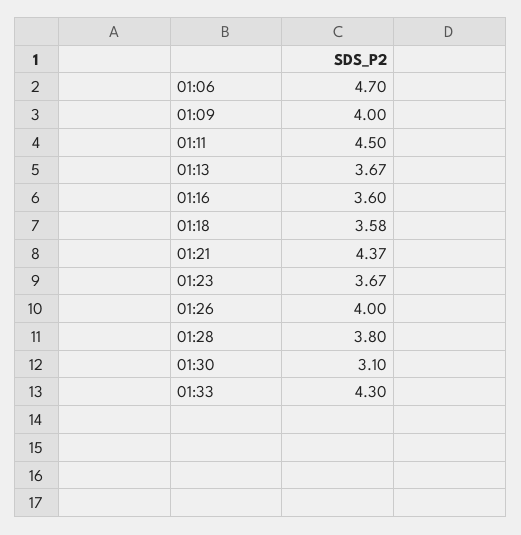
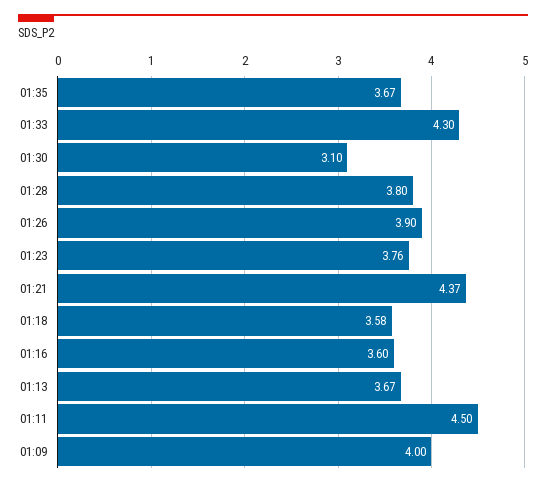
01:06: 4.7 -> none
01:23: 3.67 -> 3.76
01:26: 4 -> 3.9
01:35: none -> 3.67

